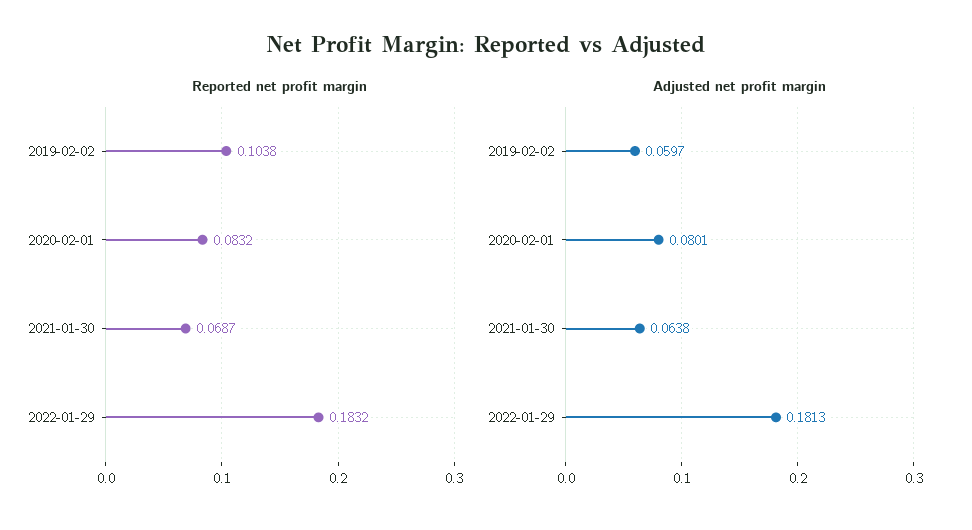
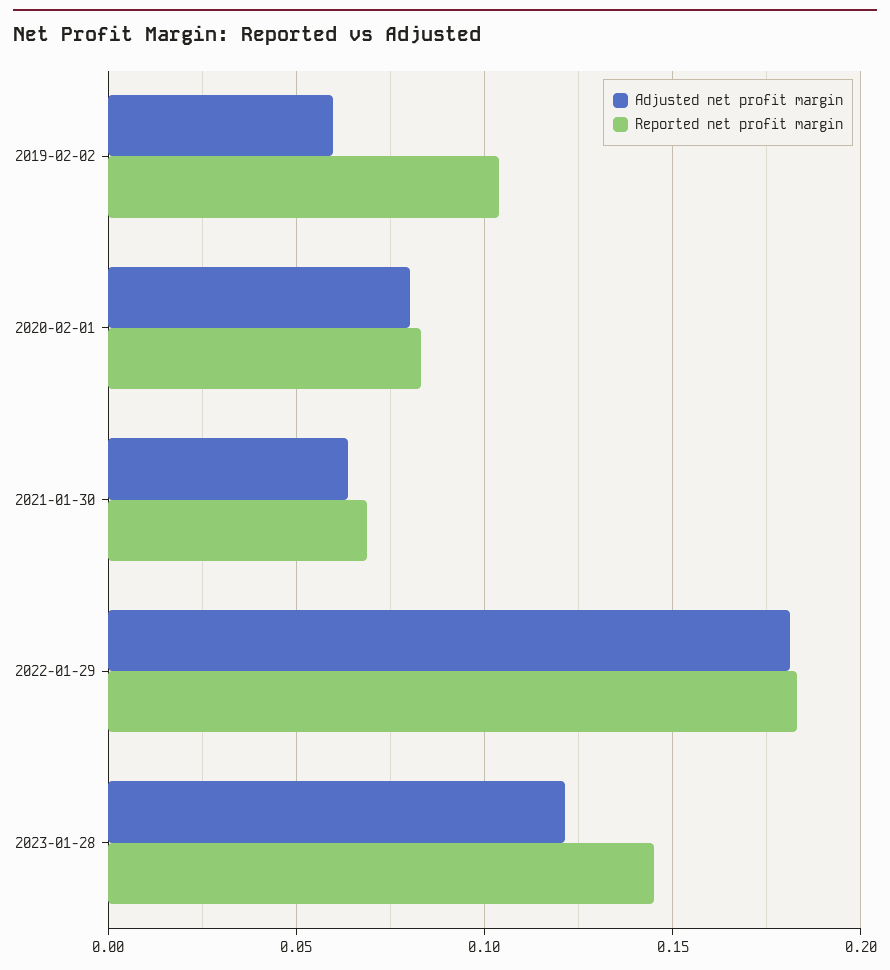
Adjusted net profit margin, 2023-01-28: none -> 0.12
Reported net profit margin, 2023-01-28: none -> 0.145

